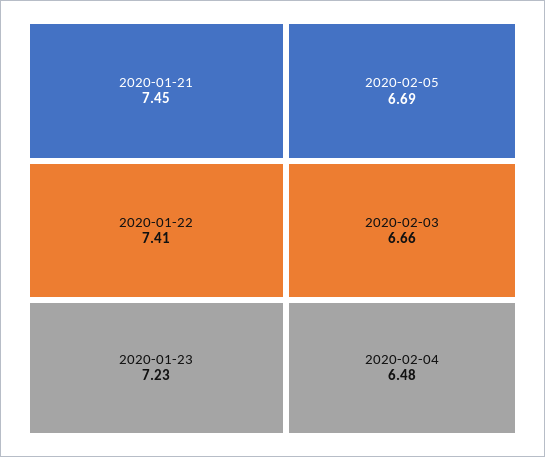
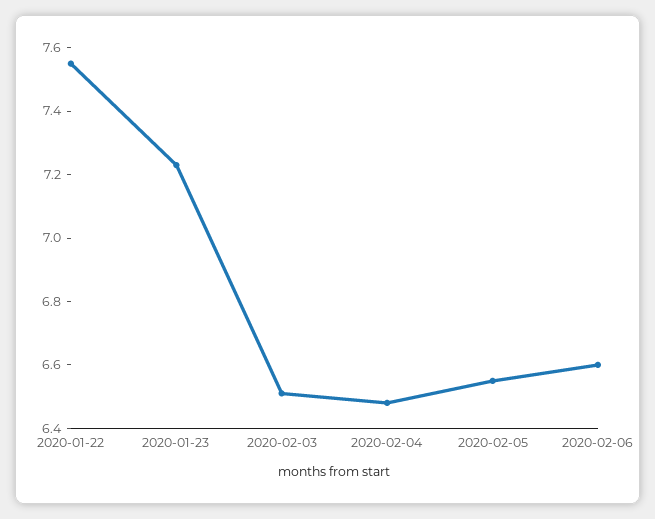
2020-01-21: 7.45 -> none
2020-01-22: 7.41 -> 7.55
2020-02-05: 6.69 -> 6.55
2020-02-03: 6.66 -> 6.5
2020-02-06: none -> 6.6

